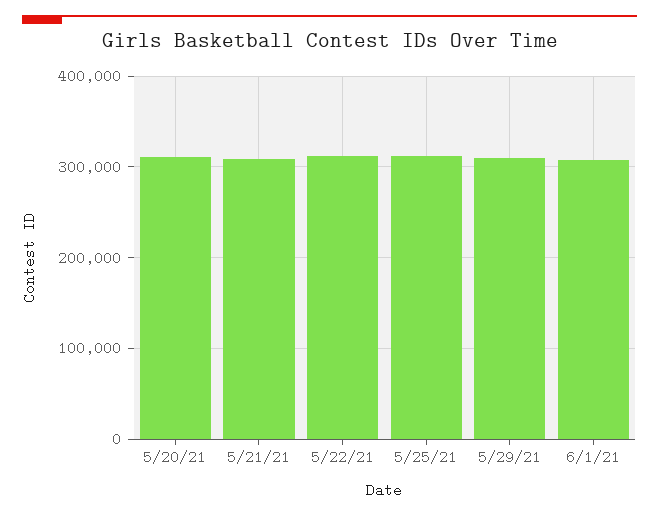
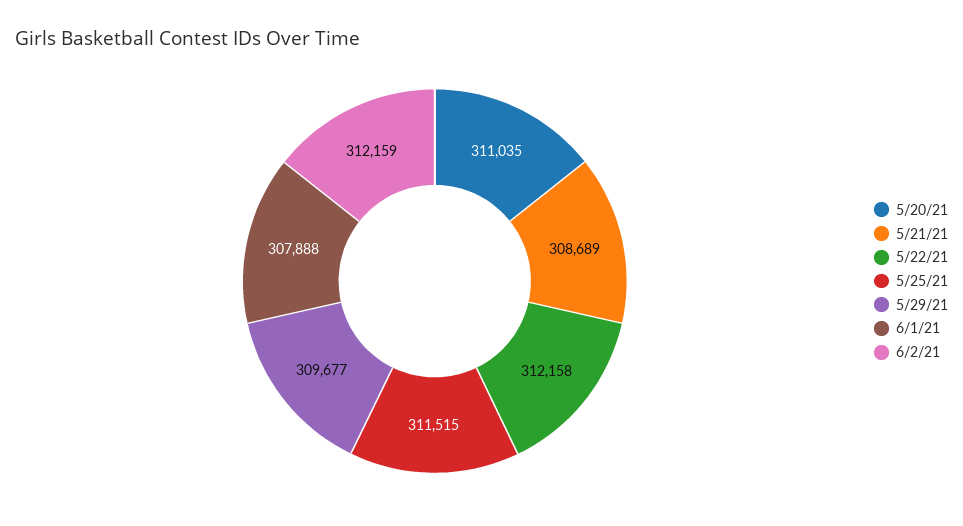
6/2/21: none -> 312159

